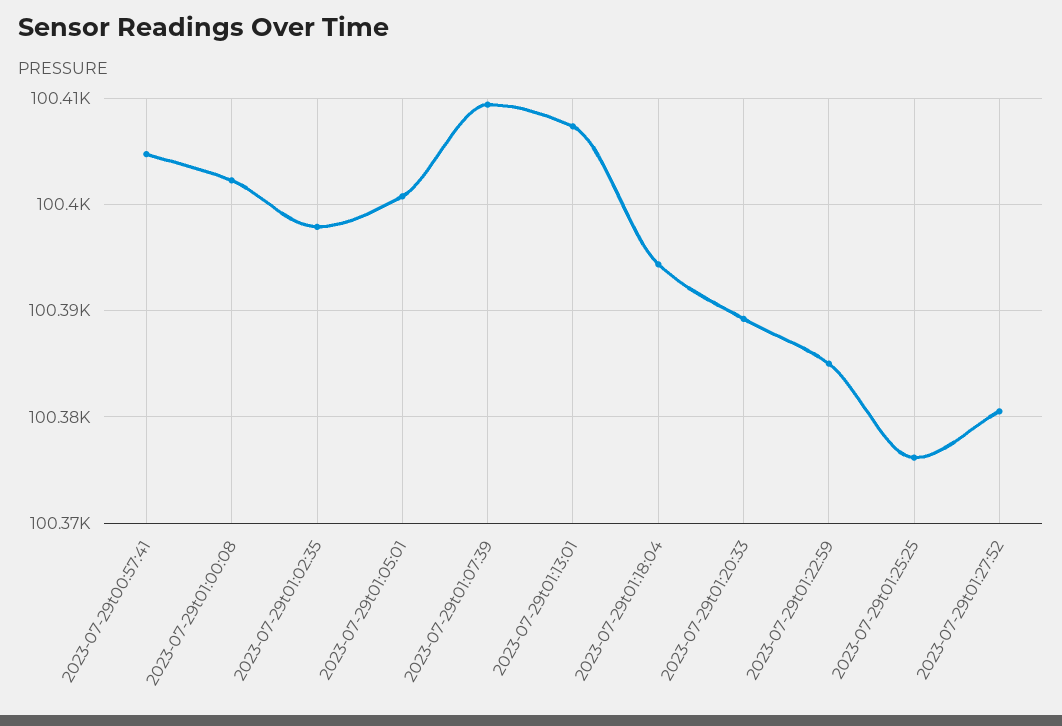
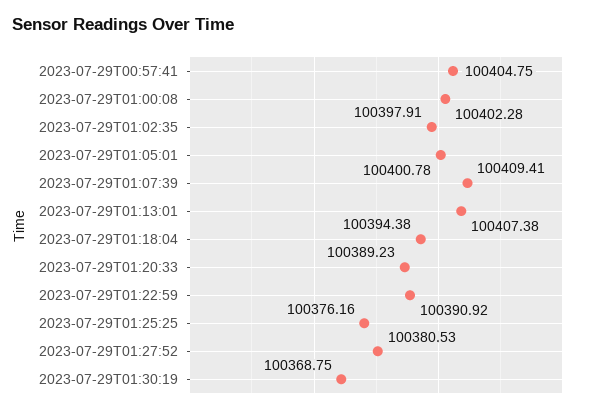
2023-07-29t01:22:59: 100385 -> 100390.92
2023-07-29T01:30:19: none -> 100368.75

